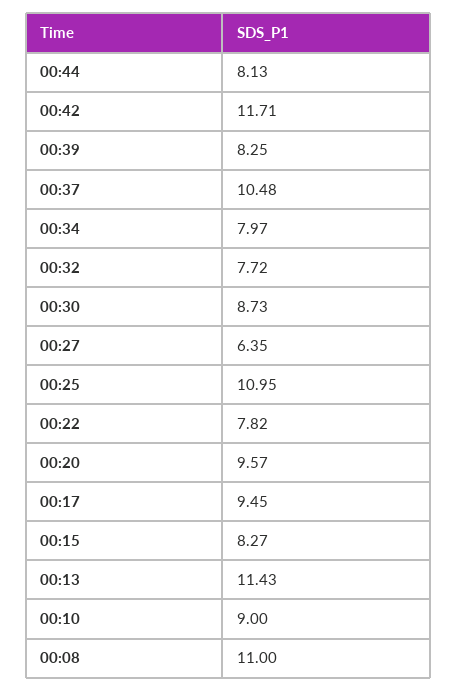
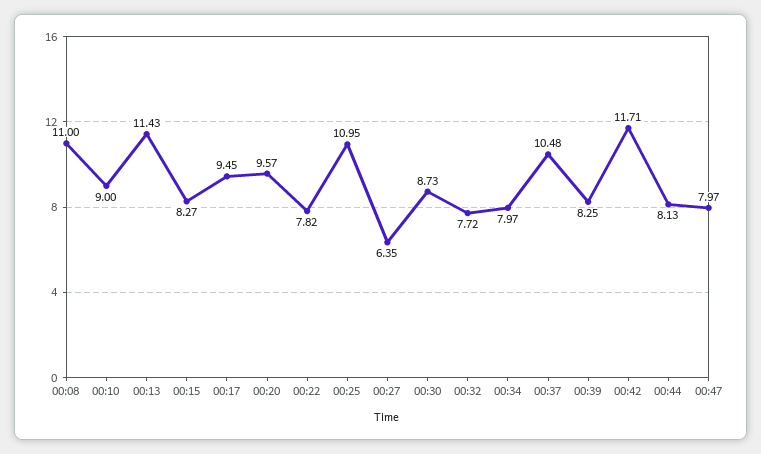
00:47: none -> 7.97

